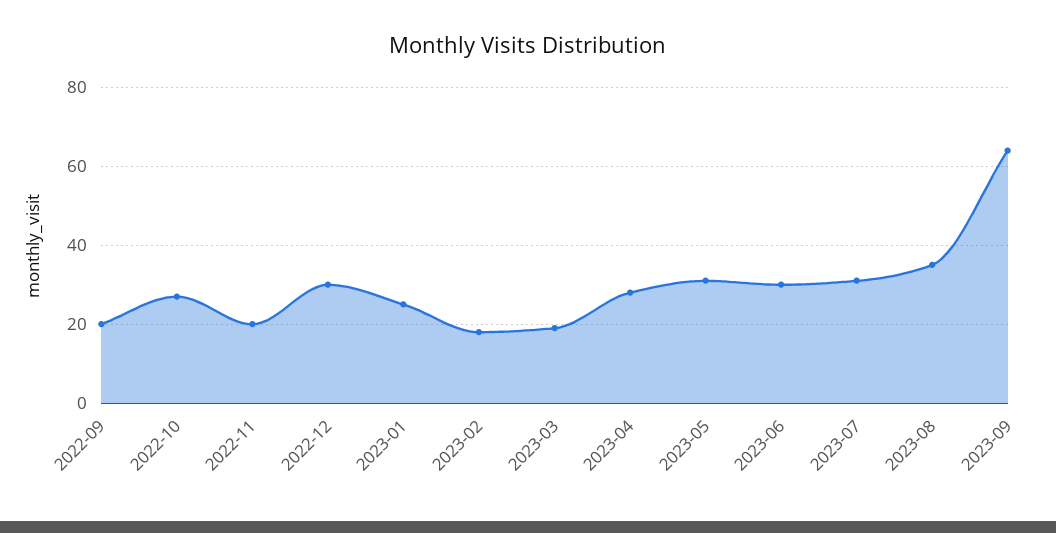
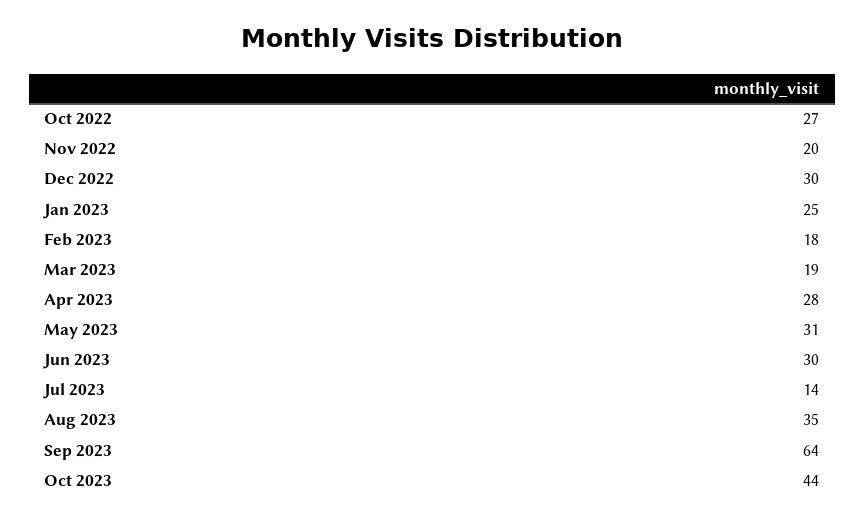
2022-09: 20 -> none
2023-07: 30 -> 14
Oct 2023: none -> 44

